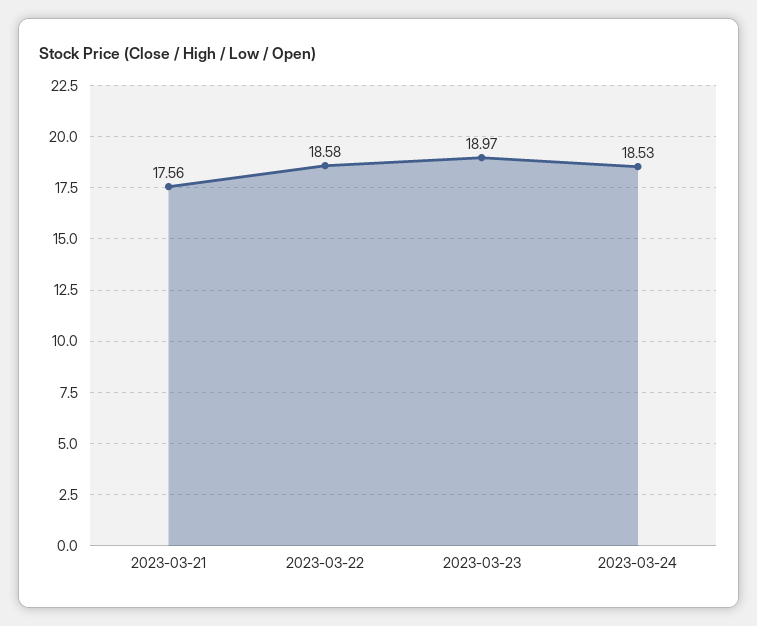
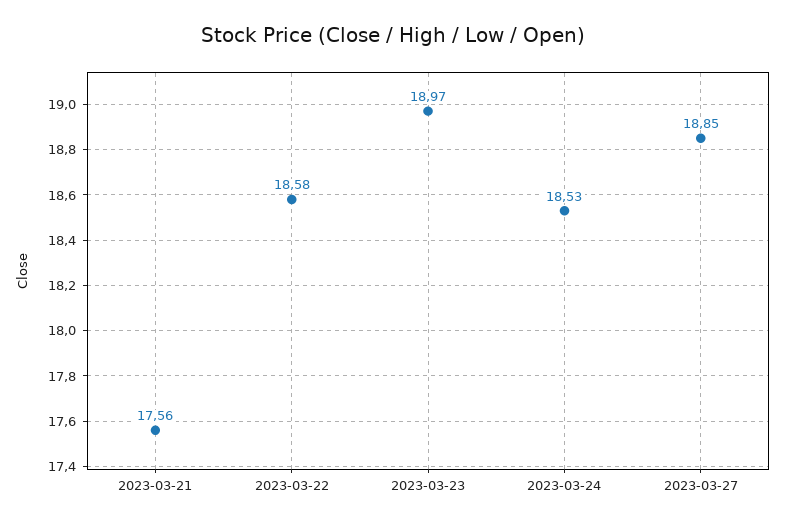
2023-03-27: none -> 18.85

